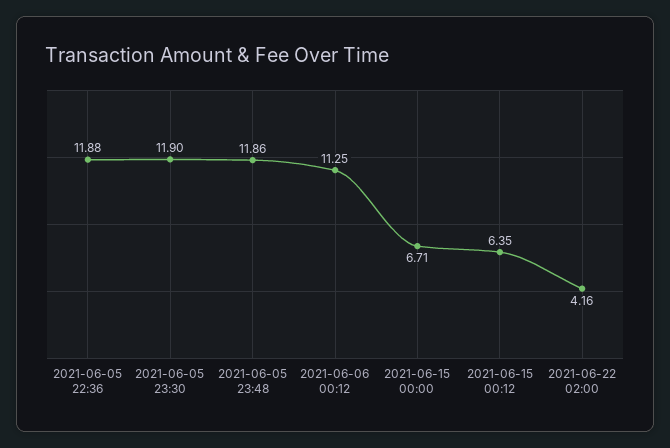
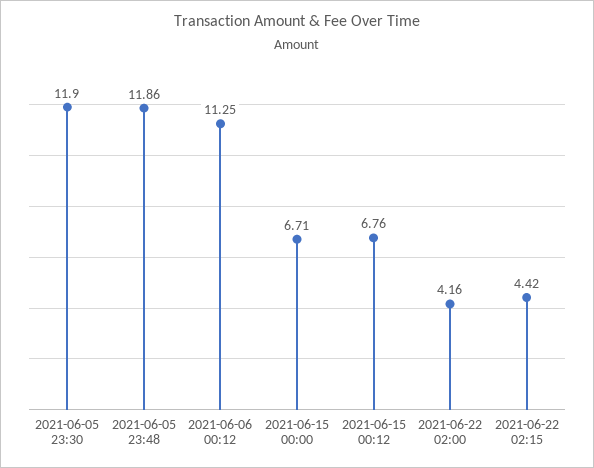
2021-06-05 22:36: 11.88 -> none
2021-06-15 00:12: 6.35 -> 6.76
2021-06-22 02:15: none -> 4.42

